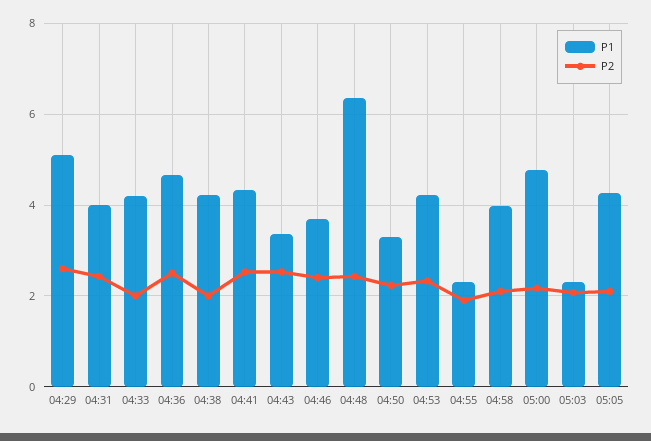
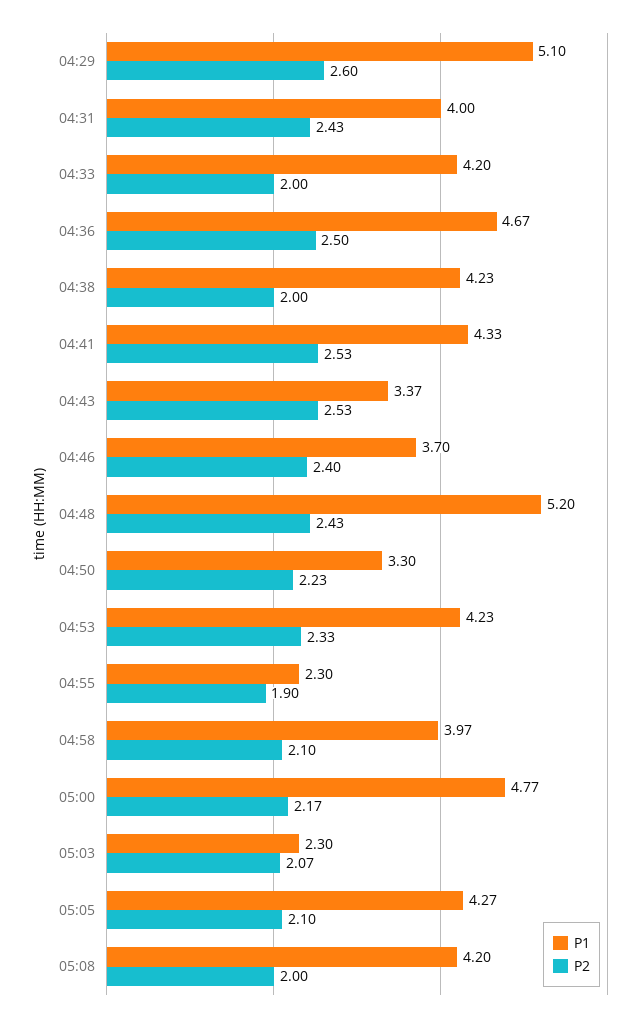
P1, 04:48: 6.4 -> 5.2
P1, 05:08: none -> 4.2
P2, 05:08: none -> 2

